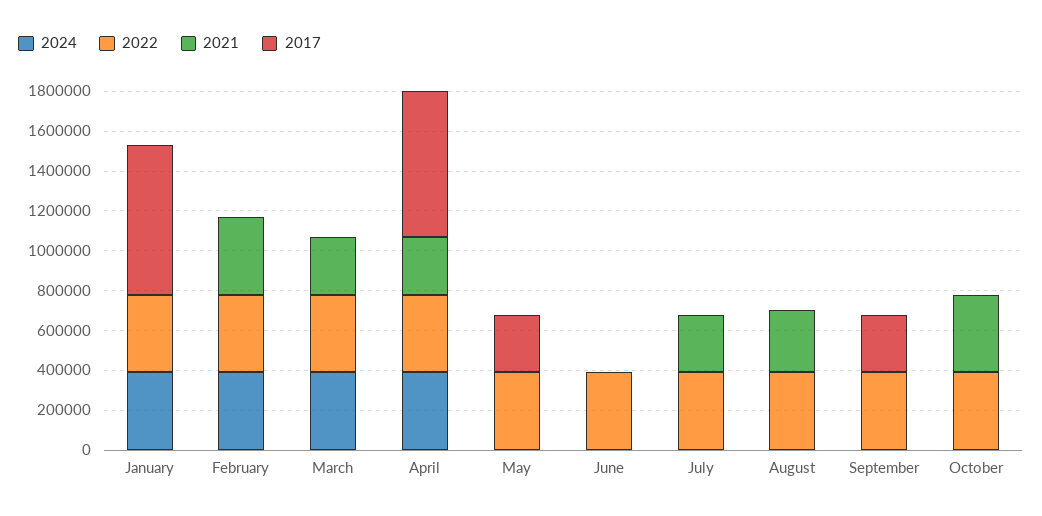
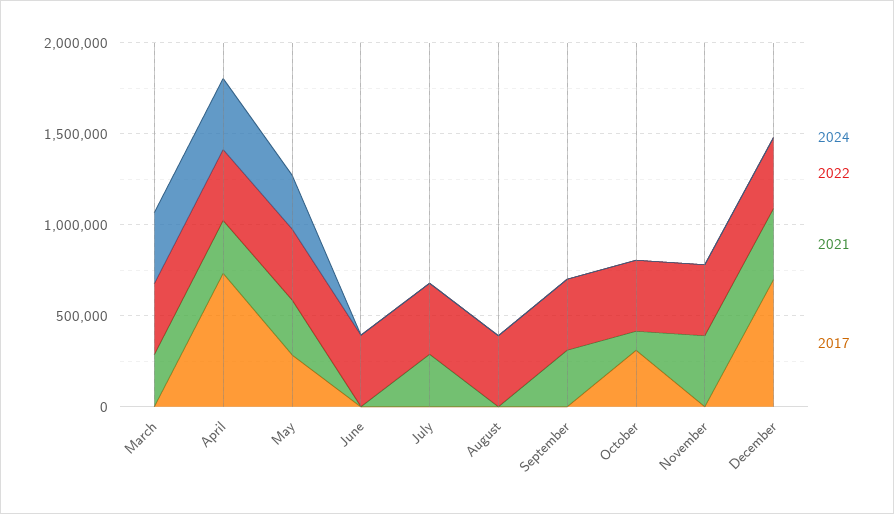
2024, January: 400000 -> none
2022, January: 400000 -> none
2021, January: 0 -> none
2017, January: 750000 -> none
2024, February: 400000 -> none
2022, February: 400000 -> none
2021, February: 400000 -> none
2017, February: 0 -> none
2024, May: 0 -> 300000
2021, May: 0 -> 300000
2021, August: 300000 -> 0
2021, September: 0 -> 300000
2017, September: 300000 -> 0
2021, October: 400000 -> 100000
2017, October: 0 -> 300000
2024, November: none -> 0
2022, November: none -> 400000
2021, November: none -> 400000
2017, November: none -> 0
2024, December: none -> 0
2022, December: none -> 400000
2021, December: none -> 400000
2017, December: none -> 700000

